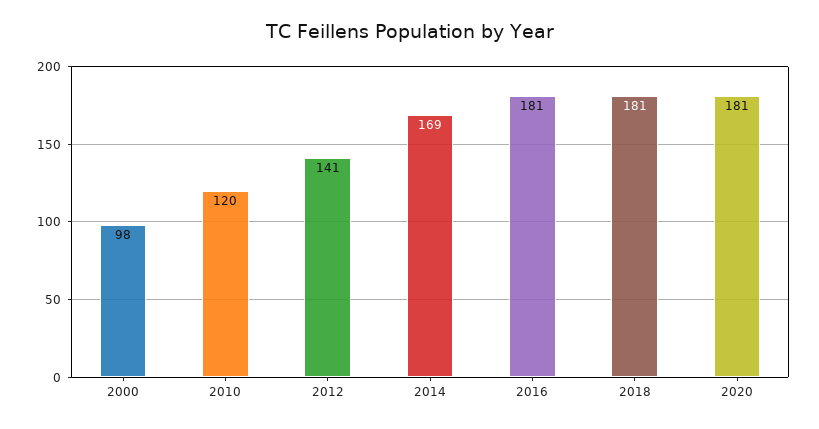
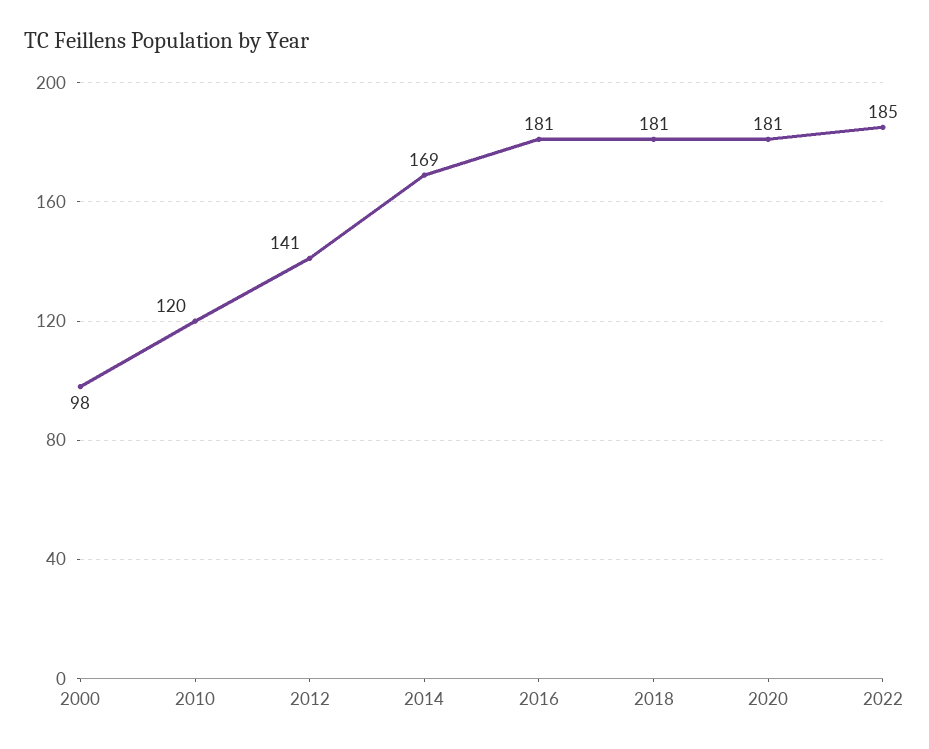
2022: none -> 185

